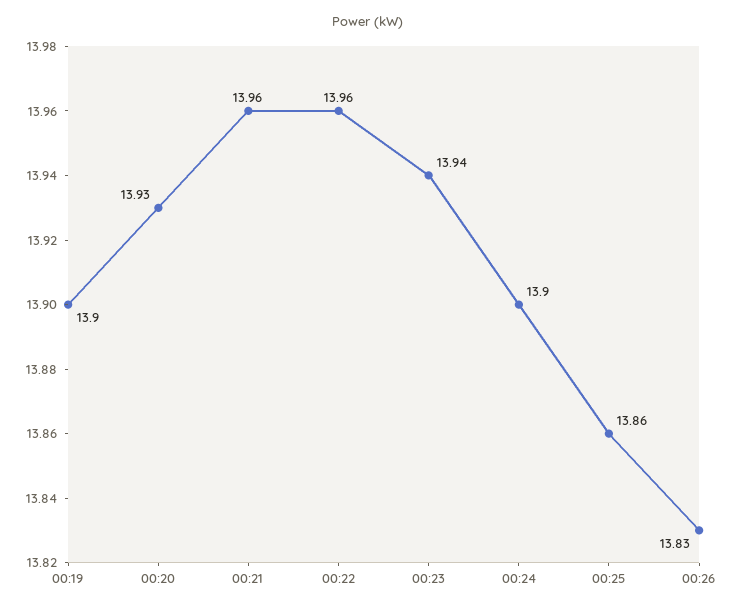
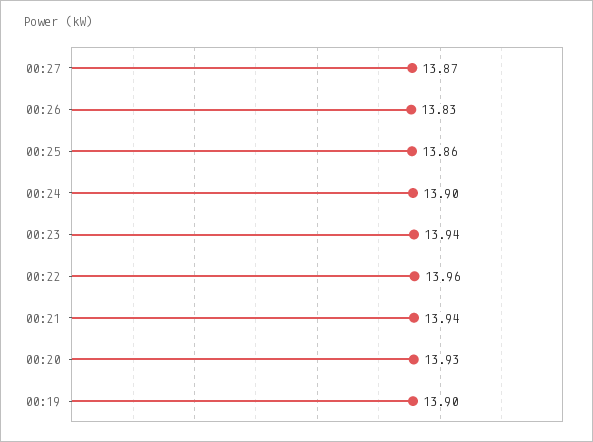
00:21: 13.96 -> 13.94
00:27: none -> 13.87

